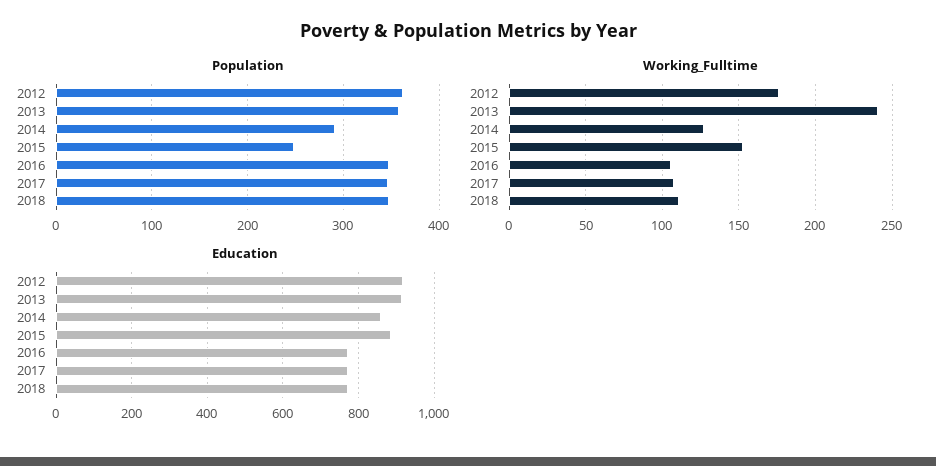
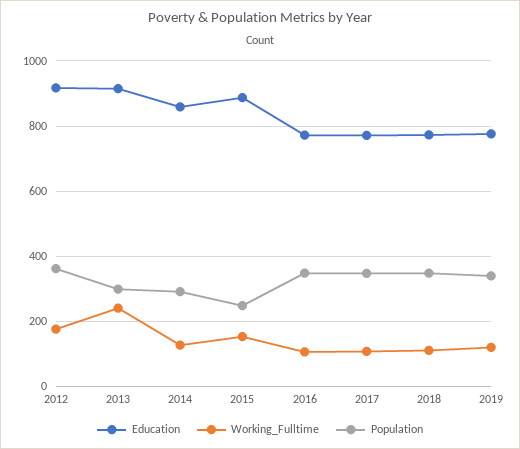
Population, 2013: 360 -> 300
Education, 2019: none -> 780
Working_Fulltime, 2019: none -> 120
Population, 2019: none -> 340

